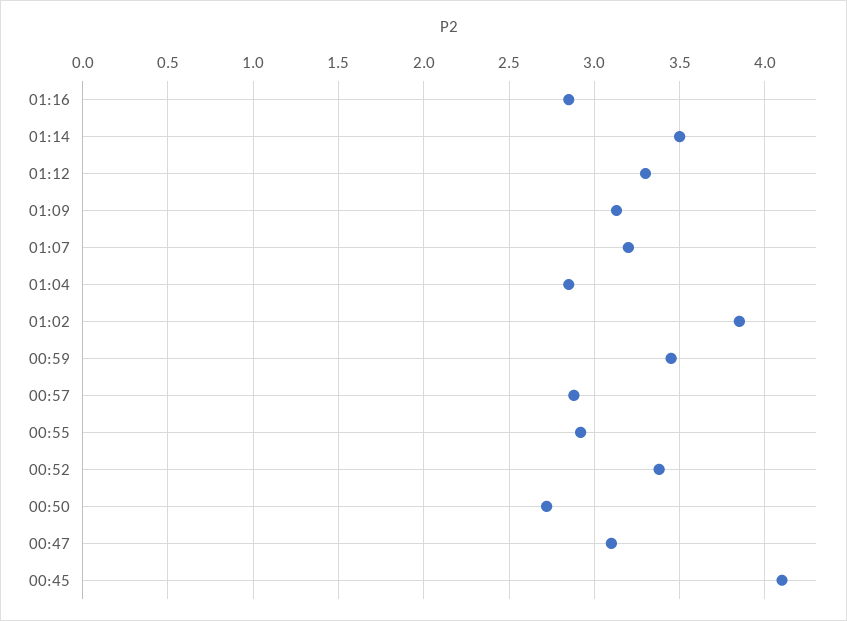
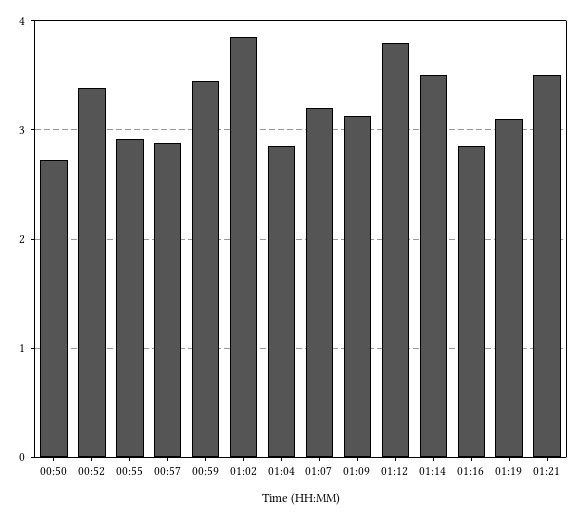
01:12: 3.3 -> 3.8
00:47: 3.1 -> none
00:45: 4.1 -> none
01:19: none -> 3.1
01:21: none -> 3.5

